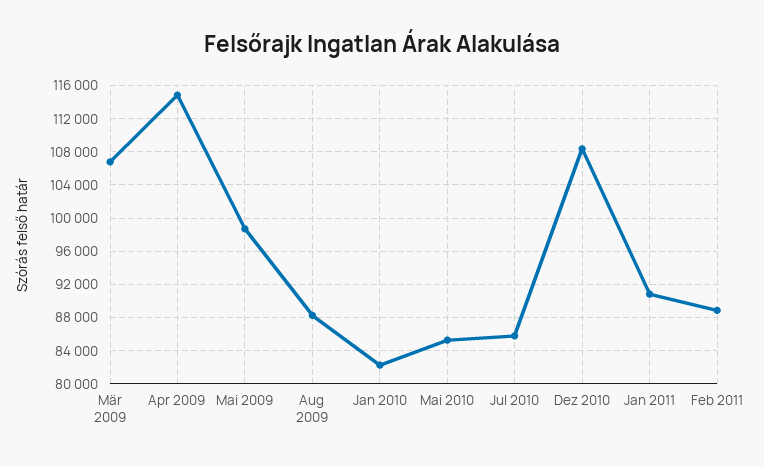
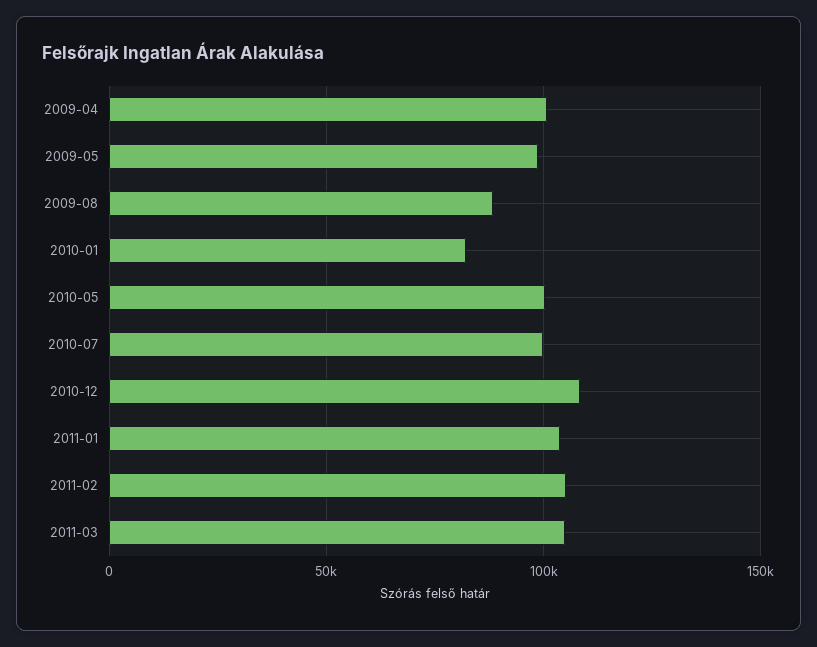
Mär 2009: 107000 -> none
Apr 2009: 115000 -> 100000
Mai 2010: 85000 -> 100000
Jul 2010: 86000 -> 100000
Jan 2011: 91000 -> 105000
Feb 2011: 89000 -> 105000
2011-03: none -> 105000

